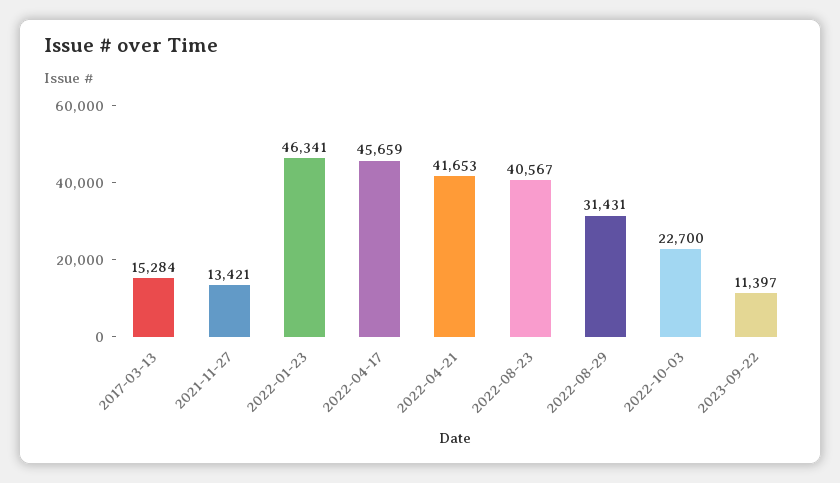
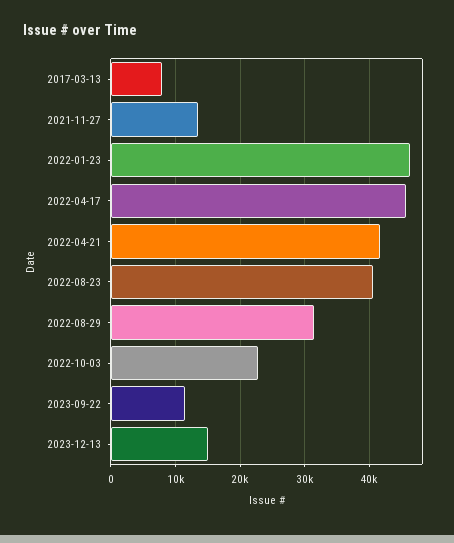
2017-03-13: 15284 -> 8000
2023-12-13: none -> 15000

